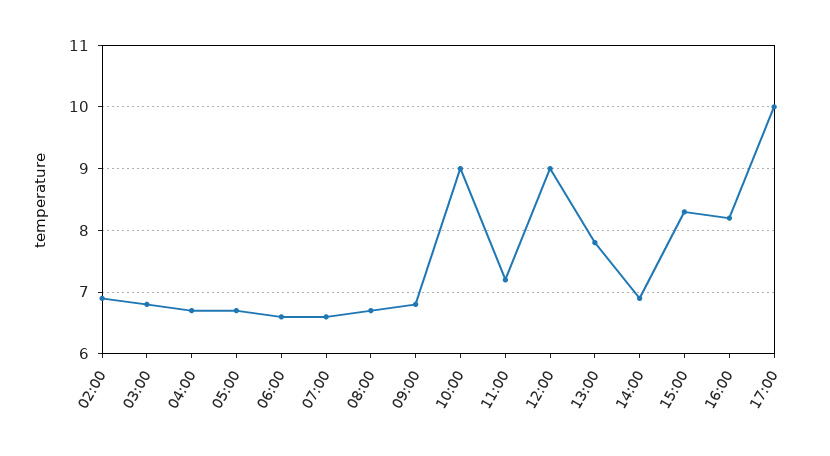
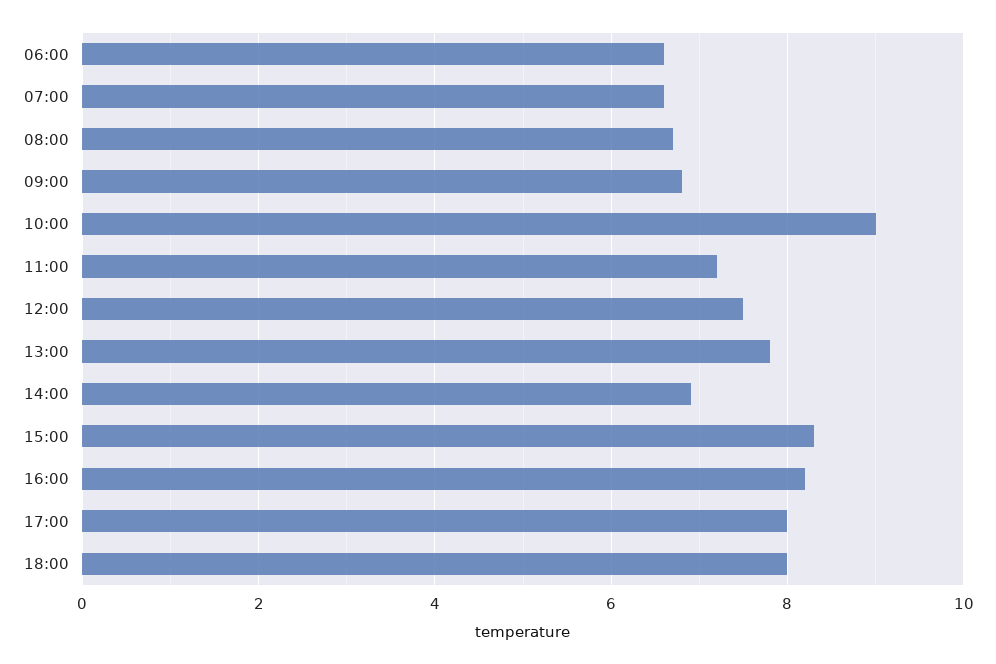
02:00: 6.9 -> none
03:00: 6.8 -> none
04:00: 6.7 -> none
05:00: 6.7 -> none
12:00: 9 -> 7.5
17:00: 10 -> 8
18:00: none -> 8

